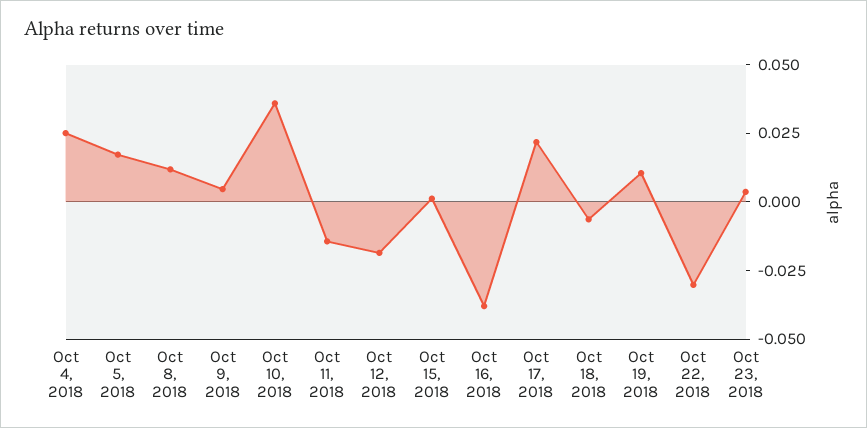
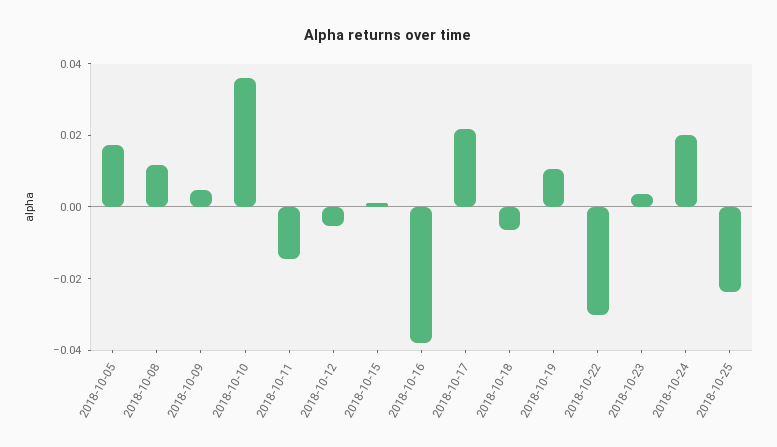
Oct 4, 2018: 0.025 -> none
Oct 12, 2018: -0.02 -> -0.005
2018-10-24: none -> 0.02
2018-10-25: none -> -0.025

